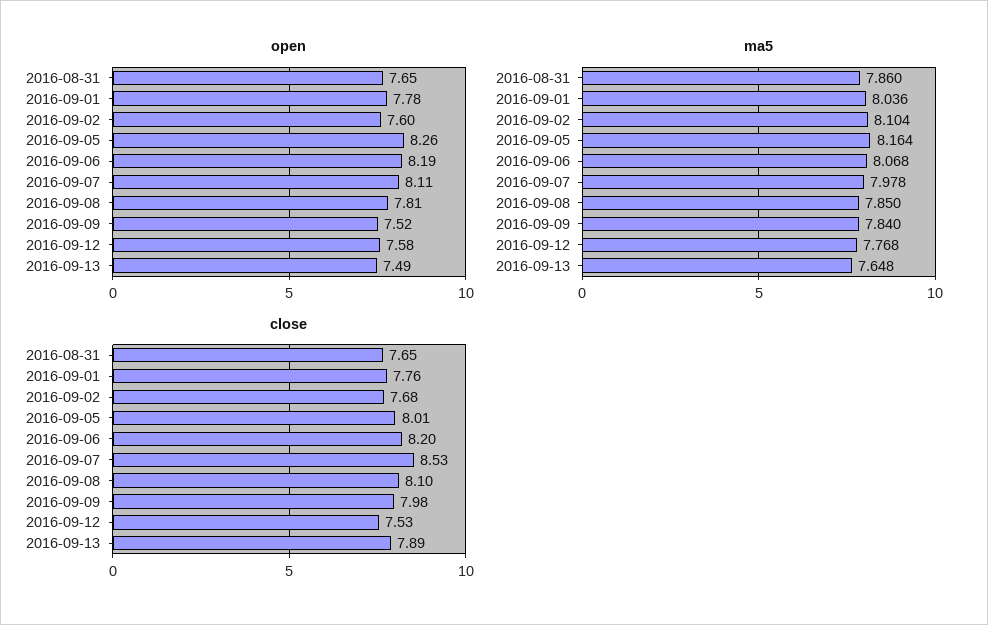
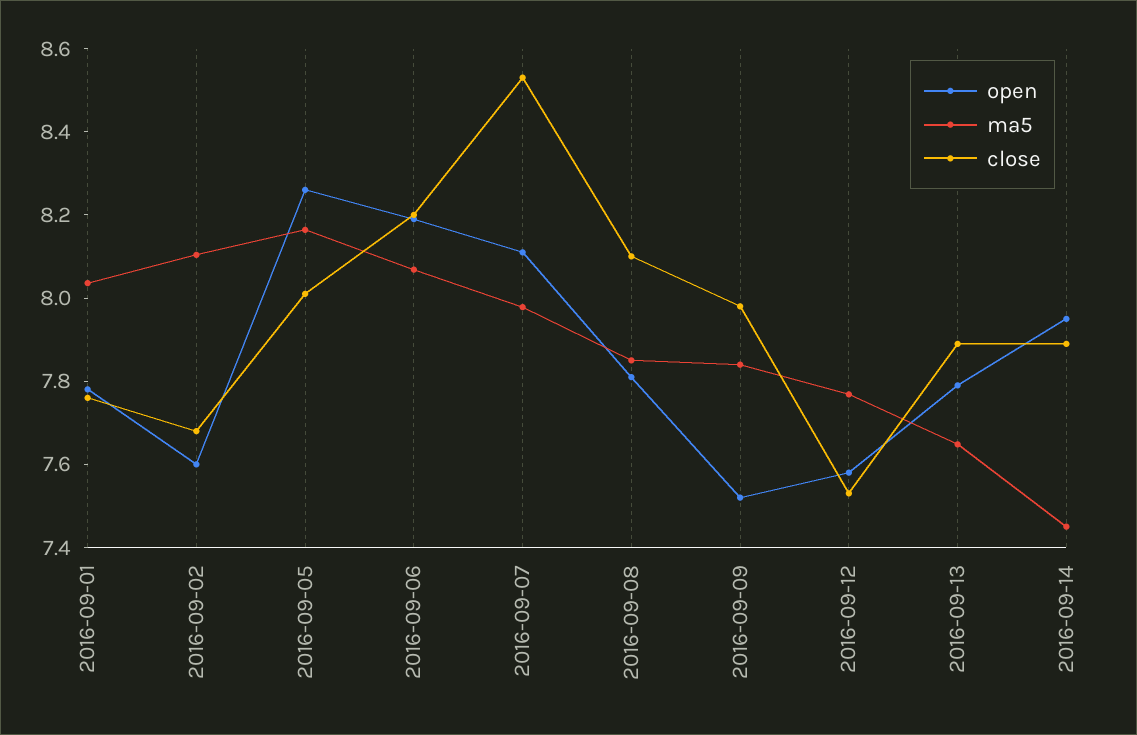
open, 2016-08-31: 7.65 -> none
open, 2016-09-13: 7.49 -> 7.8
ma5, 2016-08-31: 7.86 -> none
close, 2016-08-31: 7.65 -> none
open, 2016-09-14: none -> 7.95
ma5, 2016-09-14: none -> 7.45
close, 2016-09-14: none -> 7.9

